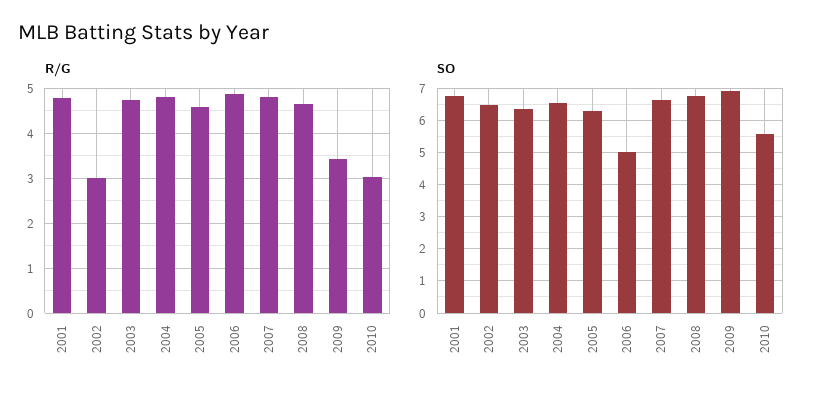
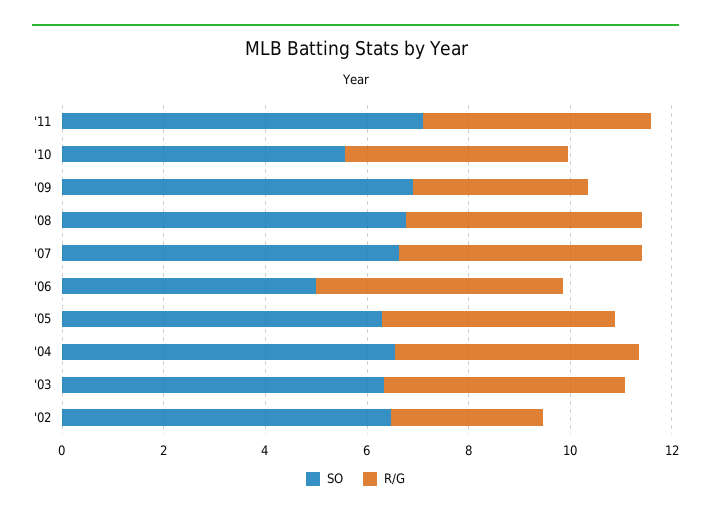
R/G, 2001: 4.8 -> none
R/G, 2010: 3 -> 4.5
SO, 2001: 6.8 -> none
SO, '11: none -> 7
R/G, '11: none -> 4.5

